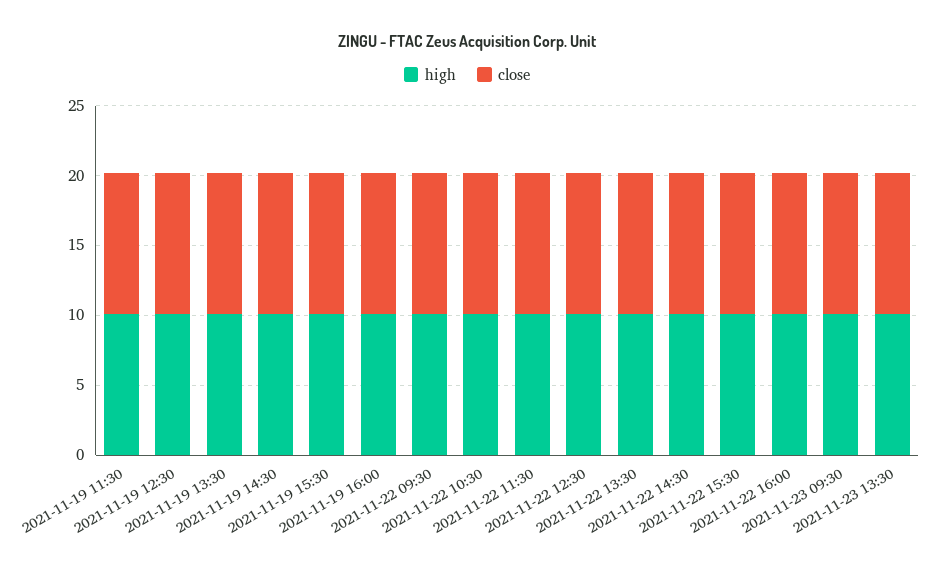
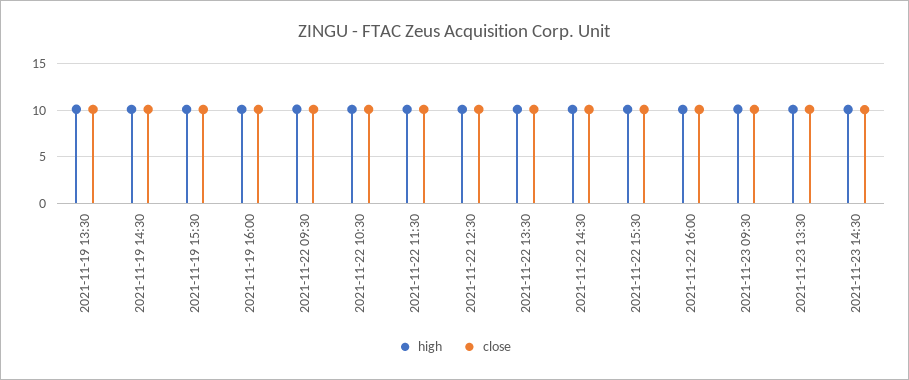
high, 2021-11-19 11:30: 10 -> none
close, 2021-11-19 11:30: 10 -> none
high, 2021-11-19 12:30: 10 -> none
close, 2021-11-19 12:30: 10 -> none
high, 2021-11-23 14:30: none -> 10
close, 2021-11-23 14:30: none -> 10

